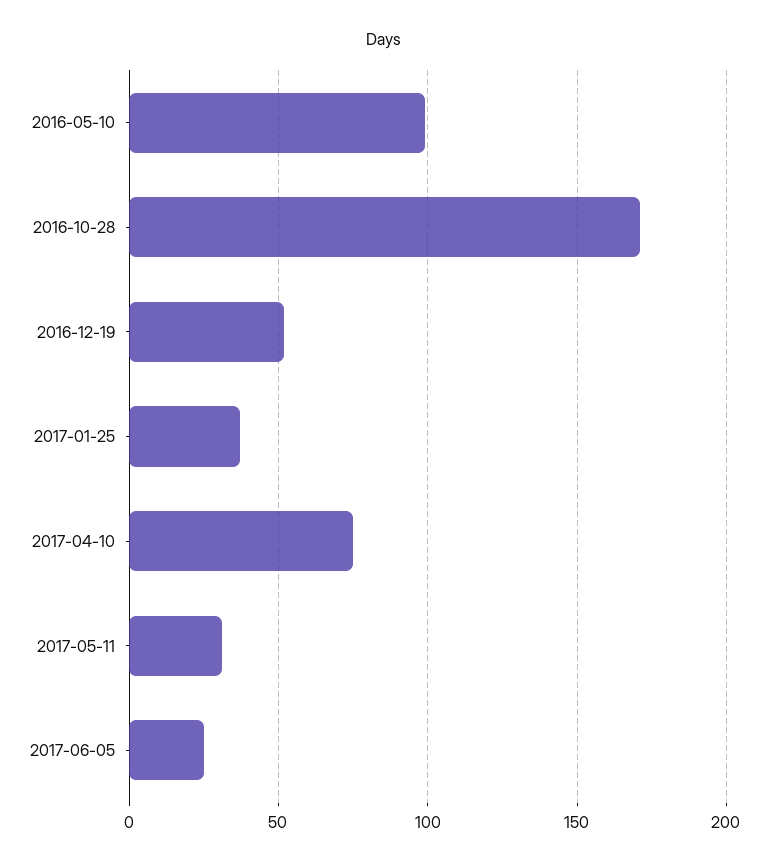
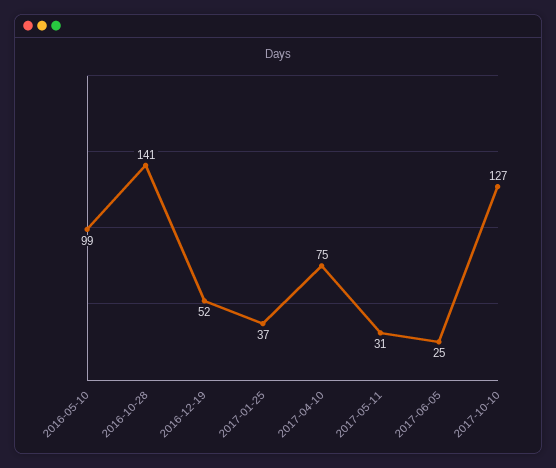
2016-10-28: 170 -> 141
2017-10-10: none -> 127

